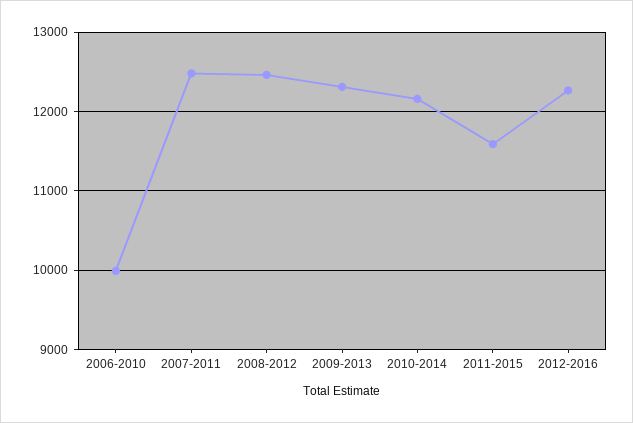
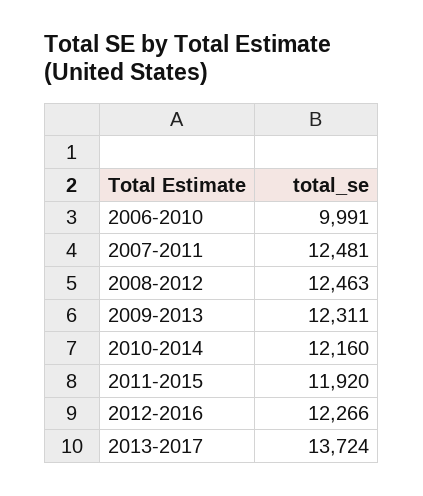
2011-2015: 11600 -> 11920
2013-2017: none -> 13724

